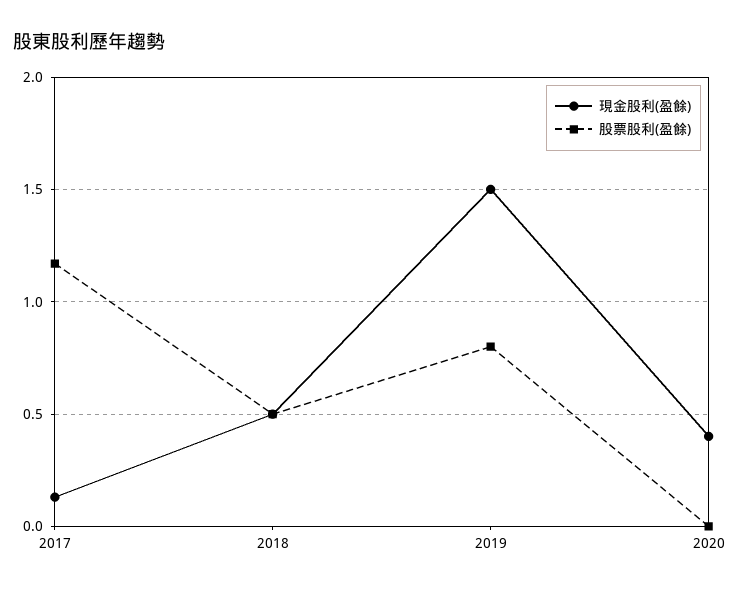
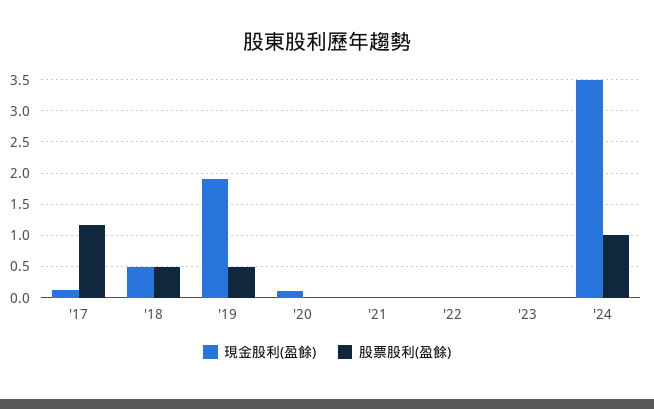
現金股利(盈餘), 2019: 1.5 -> 1.9
股票股利(盈餘), 2019: 0.8 -> 0.5
現金股利(盈餘), 2020: 0.4 -> 0.1
現金股利(盈餘), '21: none -> 0
股票股利(盈餘), '21: none -> 0
現金股利(盈餘), '22: none -> 0
股票股利(盈餘), '22: none -> 0
現金股利(盈餘), '23: none -> 0
股票股利(盈餘), '23: none -> 0
現金股利(盈餘), '24: none -> 3.5
股票股利(盈餘), '24: none -> 1

